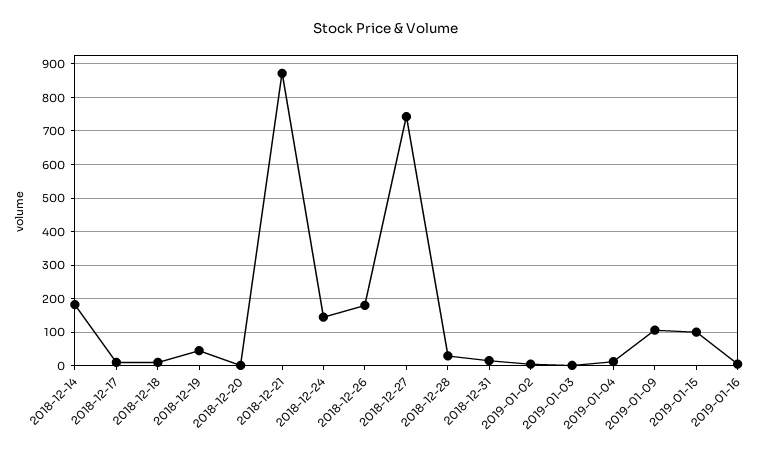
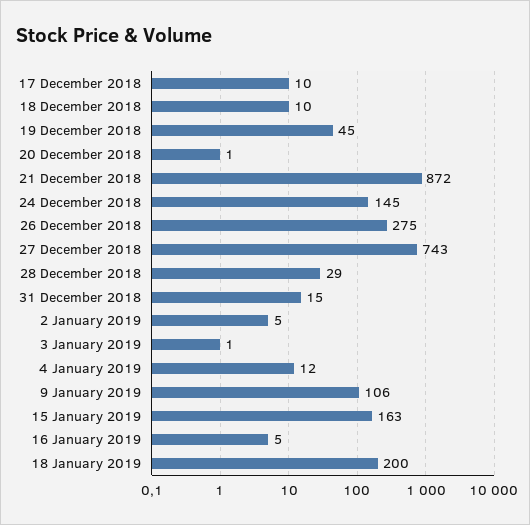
2018-12-14: 180 -> none
2018-12-26: 180 -> 275
2019-01-15: 100 -> 163
18 January 2019: none -> 200

